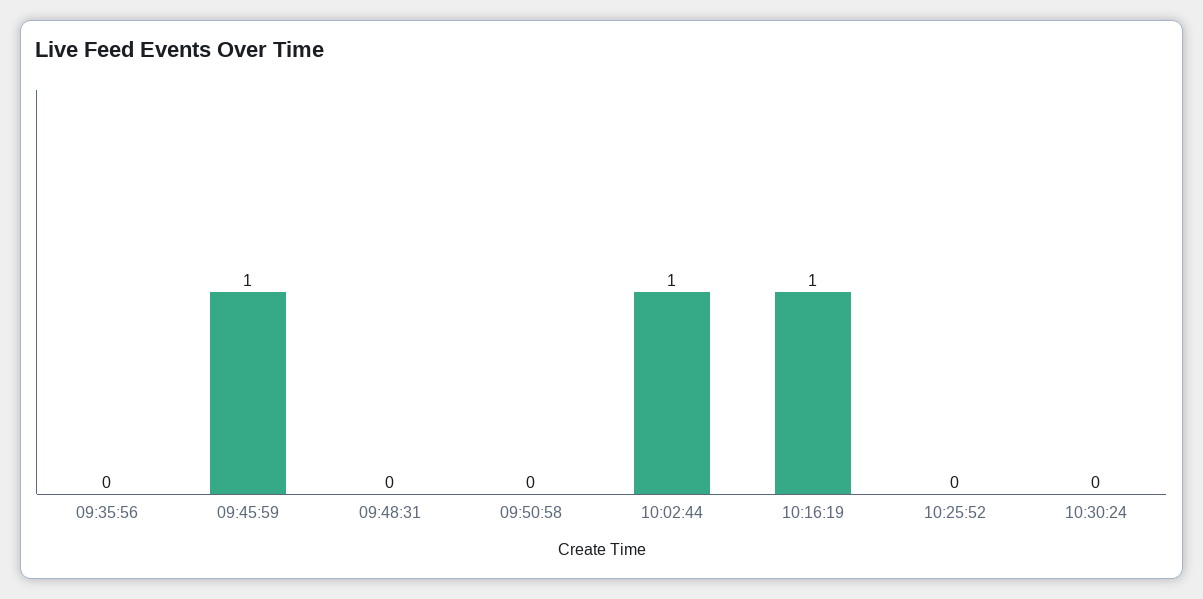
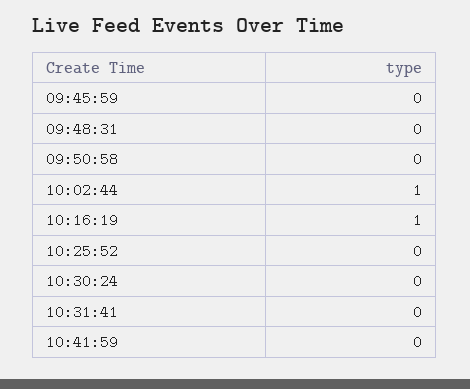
09:35:56: 0 -> none
09:45:59: 1 -> 0
10:31:41: none -> 0
10:41:59: none -> 0

